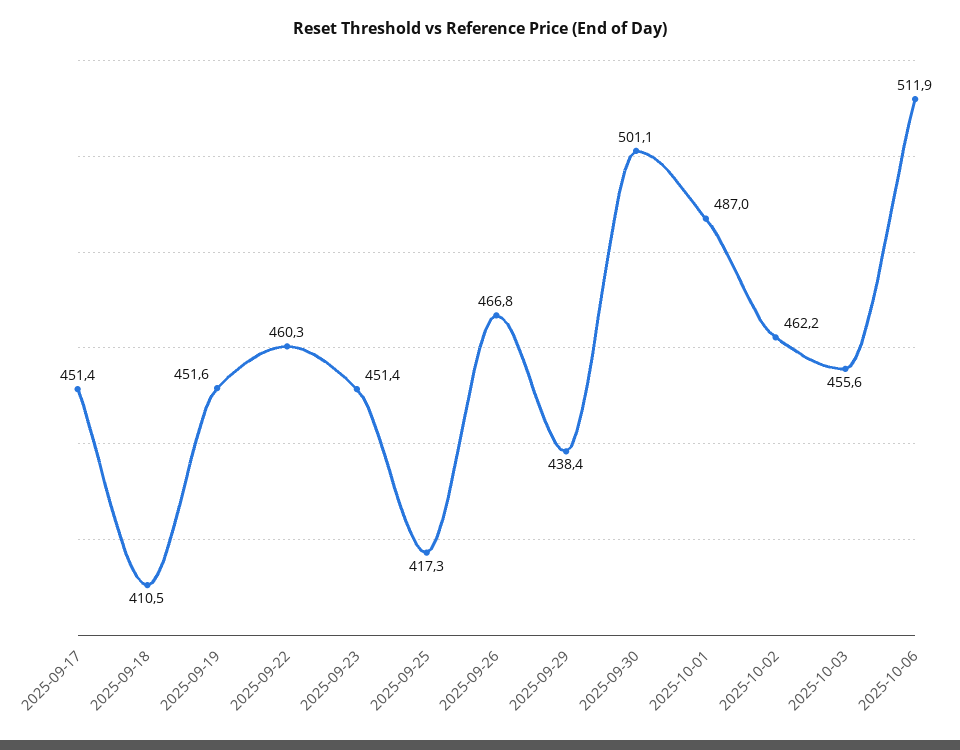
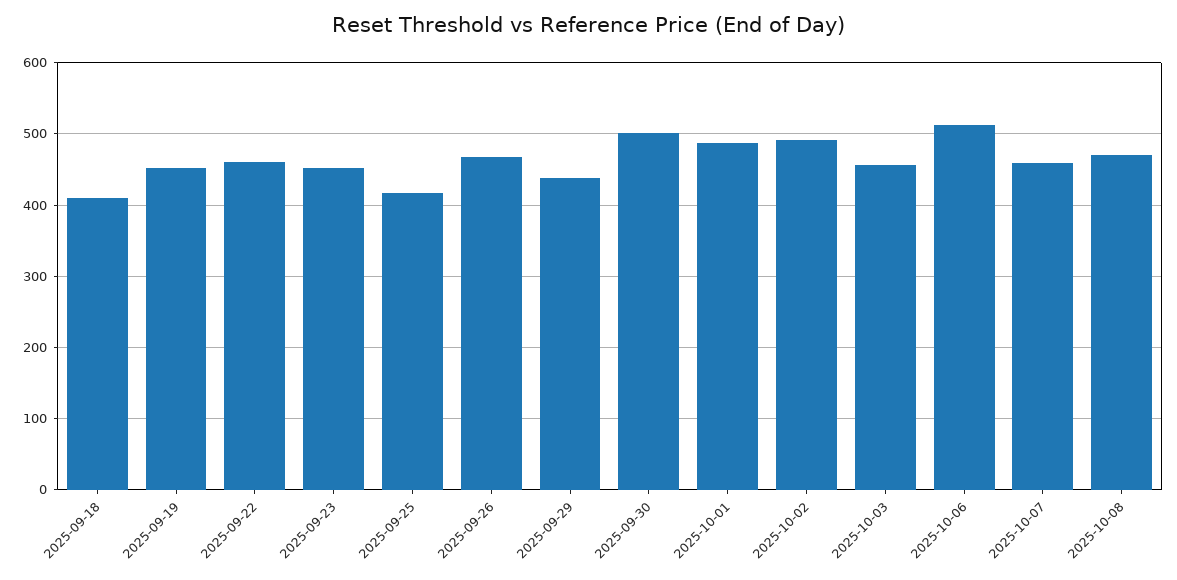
2025-09-17: 451.4 -> none
2025-10-02: 462.2 -> 490
2025-10-07: none -> 460
2025-10-08: none -> 470

